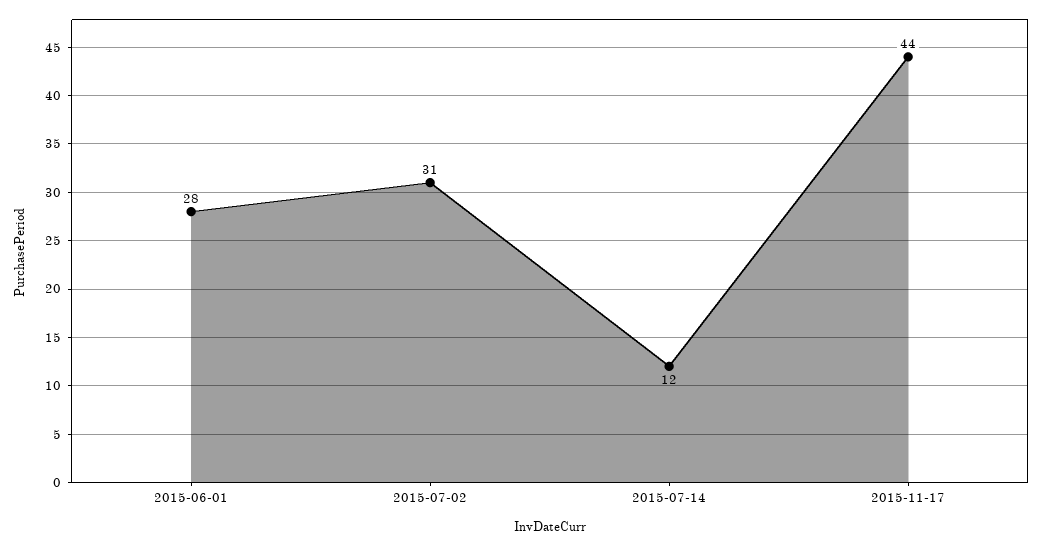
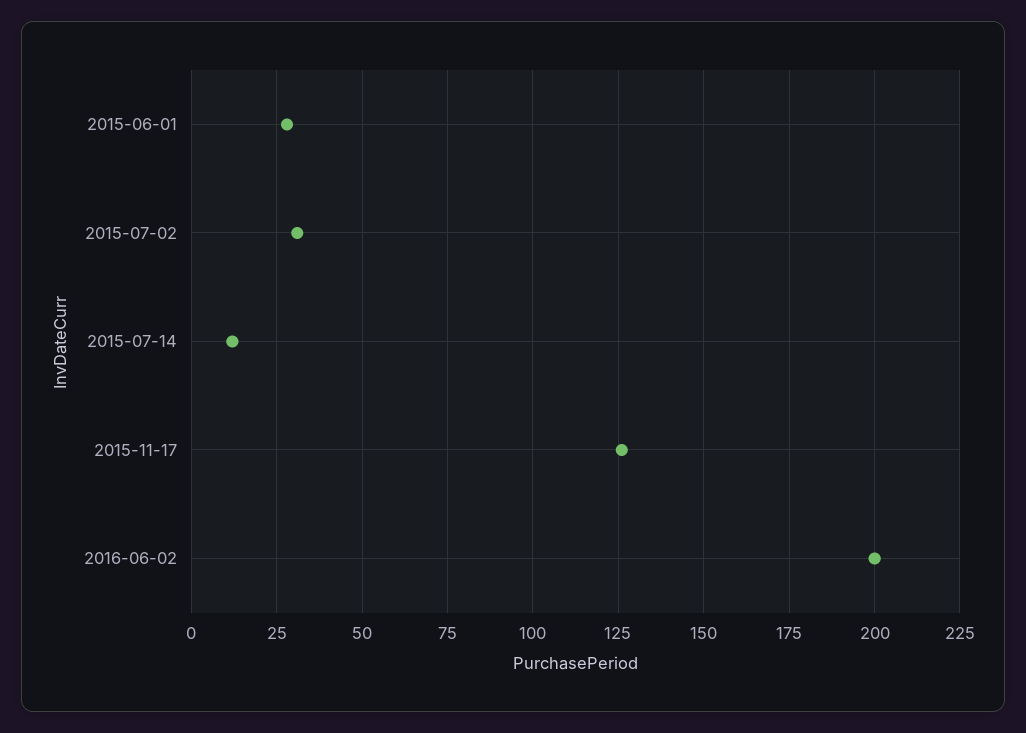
2015-11-17: 44 -> 125
2016-06-02: none -> 200

